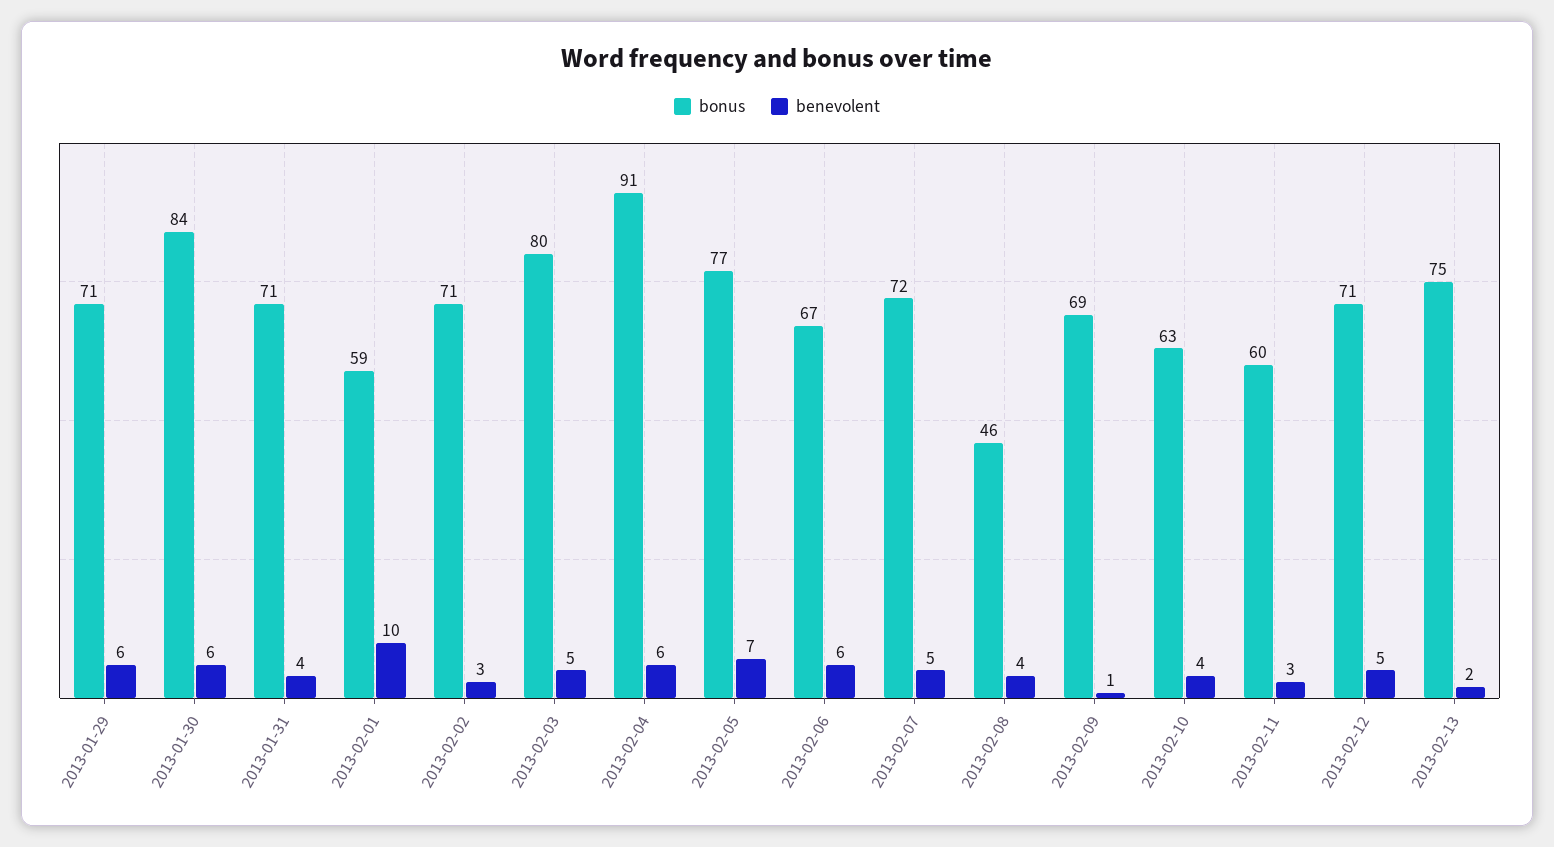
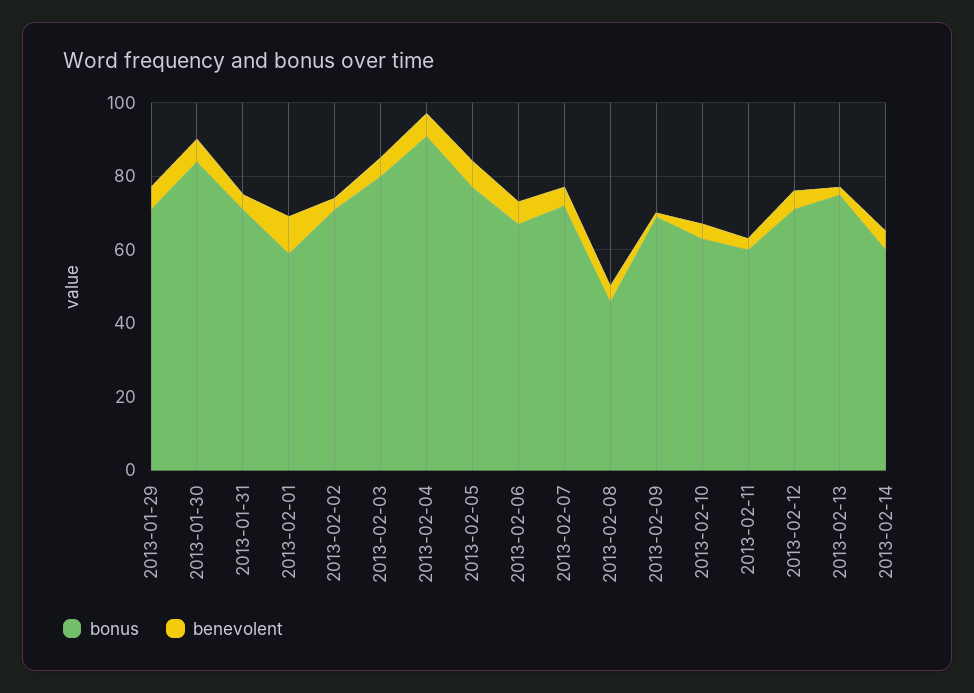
bonus, 2013-02-14: none -> 60
benevolent, 2013-02-14: none -> 5

